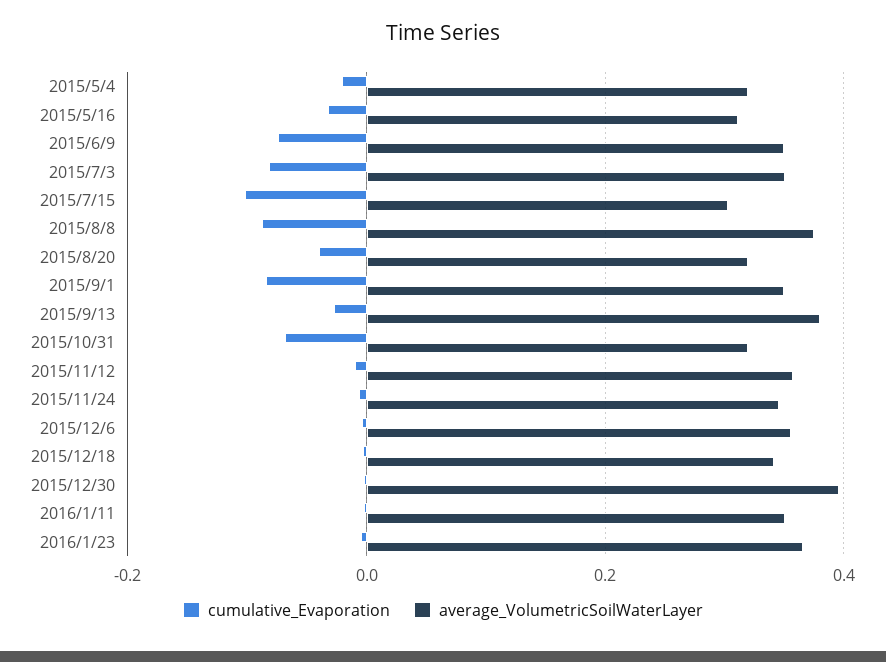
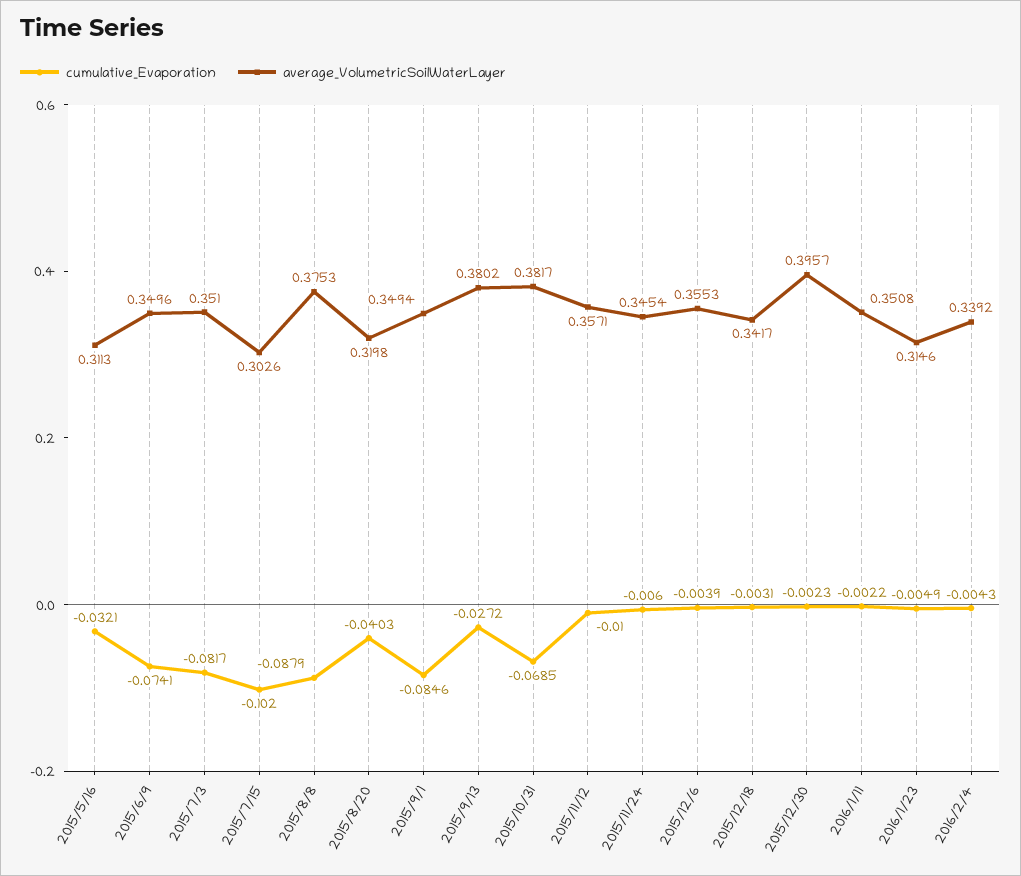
cumulative_Evaporation, 2015/5/4: -0.02 -> none
average_VolumetricSoilWaterLayer, 2015/5/4: 0.32 -> none
average_VolumetricSoilWaterLayer, 2015/10/31: 0.32 -> 0.3817
average_VolumetricSoilWaterLayer, 2016/1/23: 0.36 -> 0.3146
cumulative_Evaporation, 2016/2/4: none -> -0.0043
average_VolumetricSoilWaterLayer, 2016/2/4: none -> 0.3392

